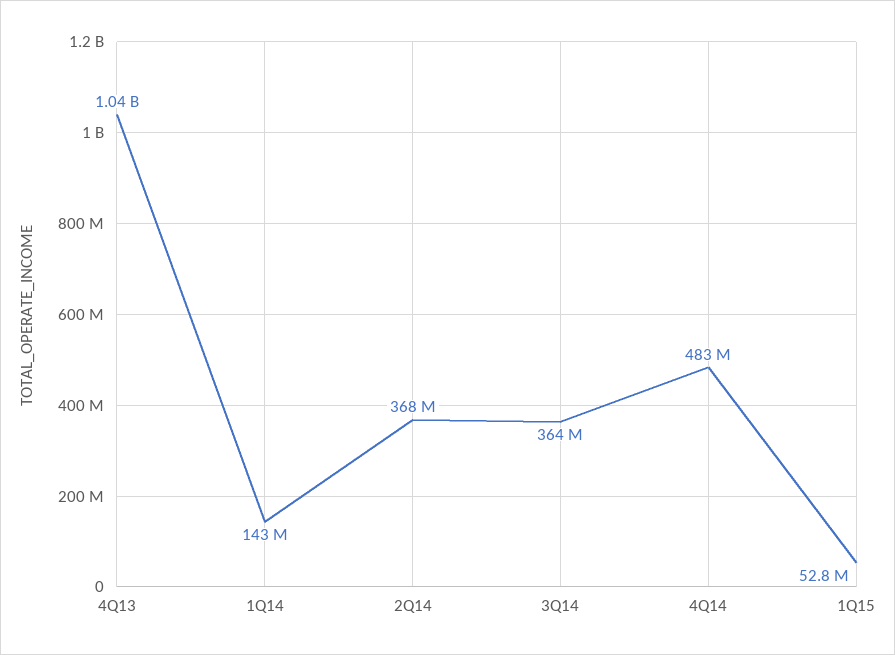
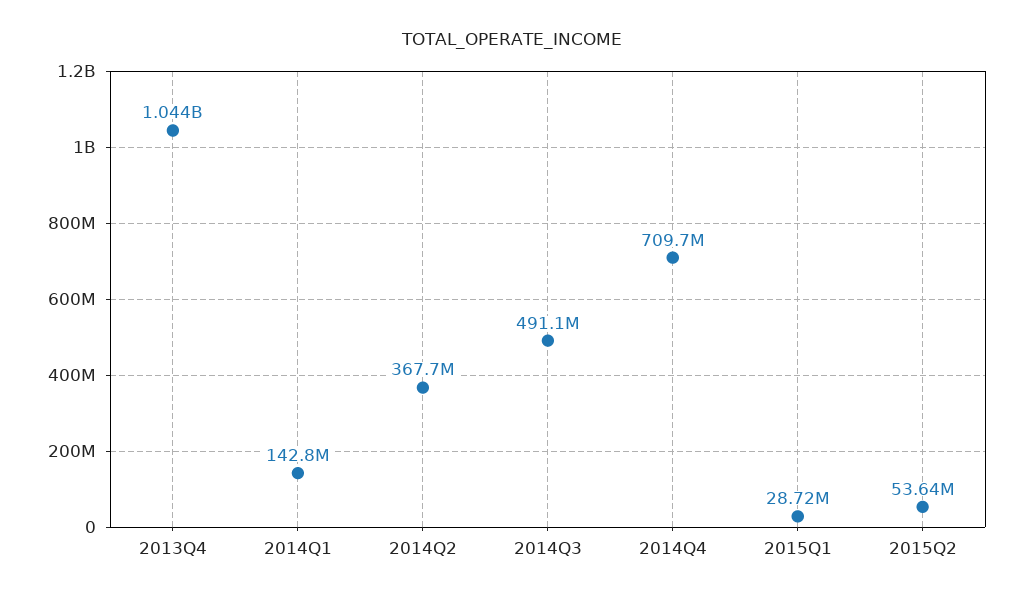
3Q14: 364000000 -> 491100000
4Q14: 483000000 -> 709700000
1Q15: 52800000 -> 28720000
2015Q2: none -> 53640000

